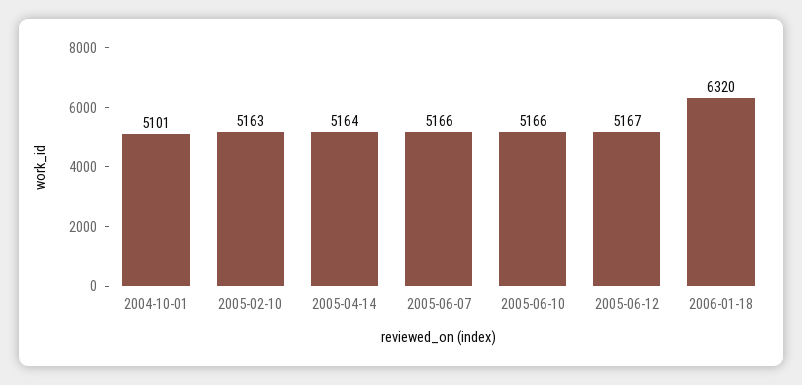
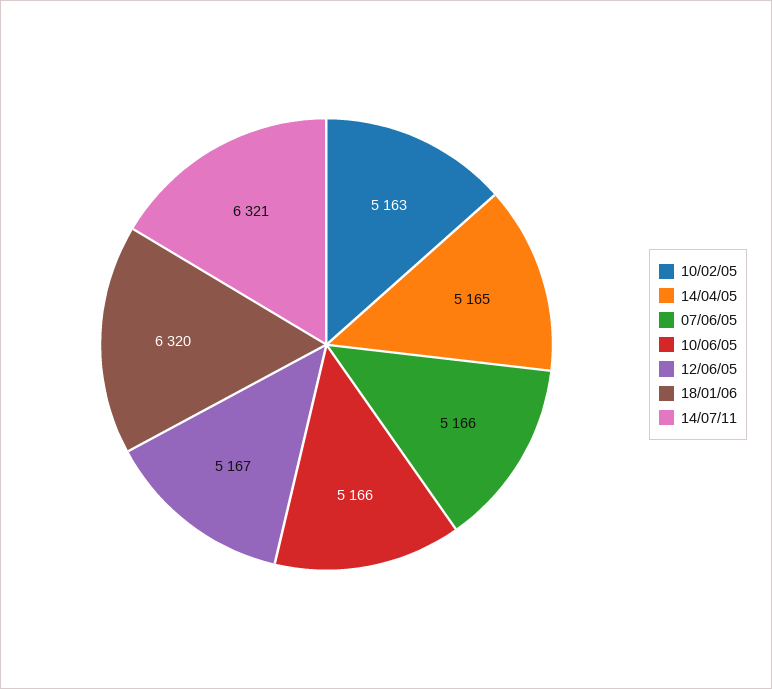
2004-10-01: 5101 -> none
2005-04-14: 5164 -> 5165
14/07/11: none -> 6321

